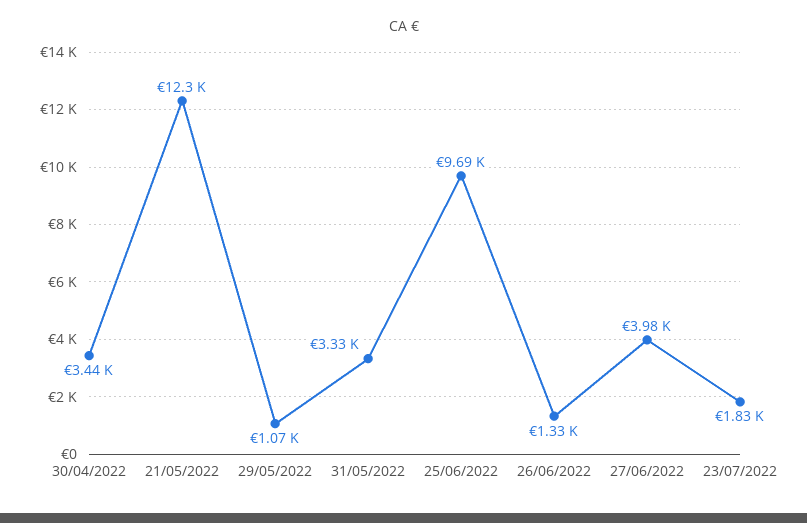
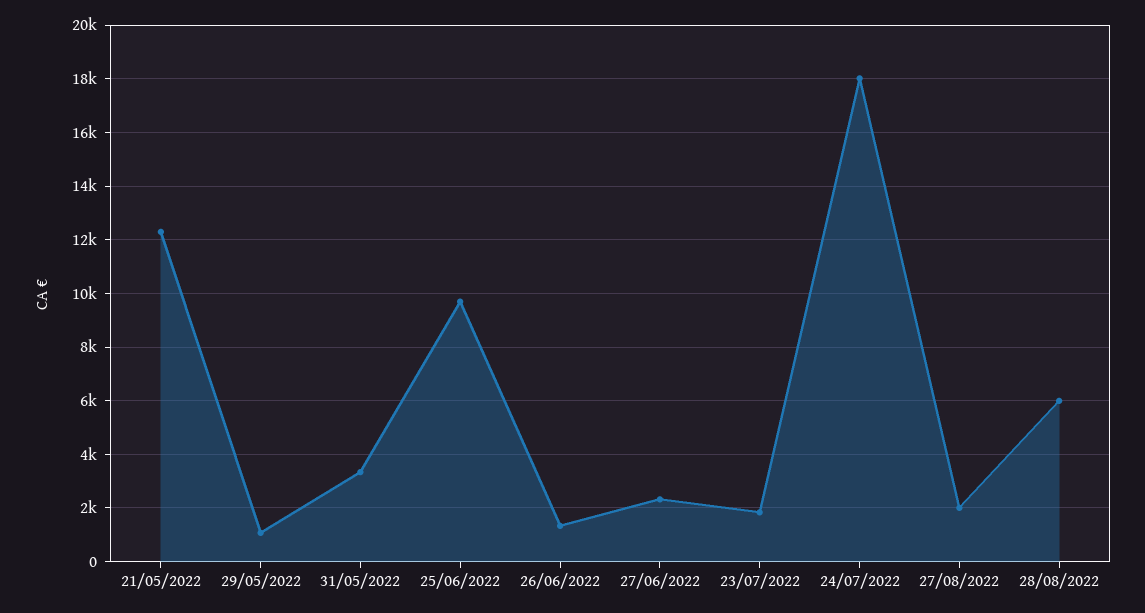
30/04/2022: 3440 -> none
27/06/2022: 3980 -> 2250
24/07/2022: none -> 18000
27/08/2022: none -> 2000
28/08/2022: none -> 6000

